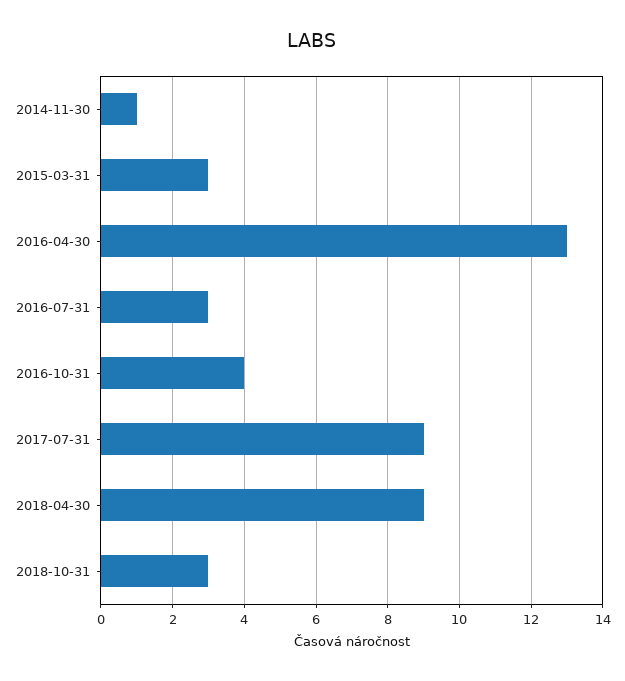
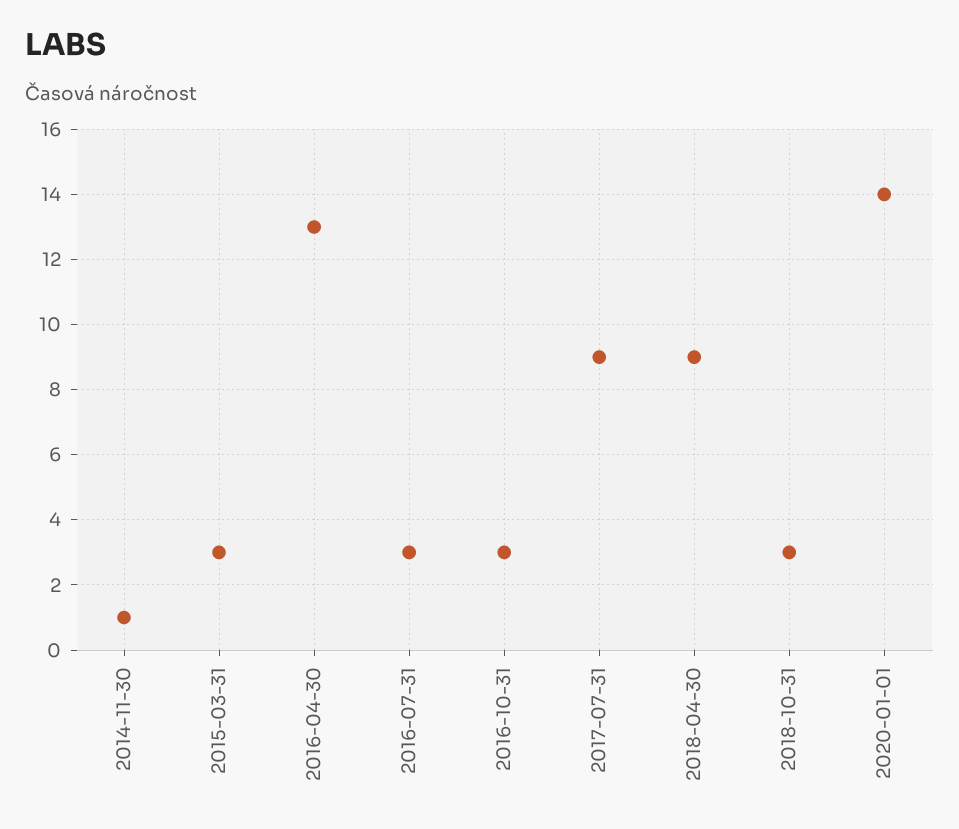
2016-10-31: 4 -> 3
2020-01-01: none -> 14

